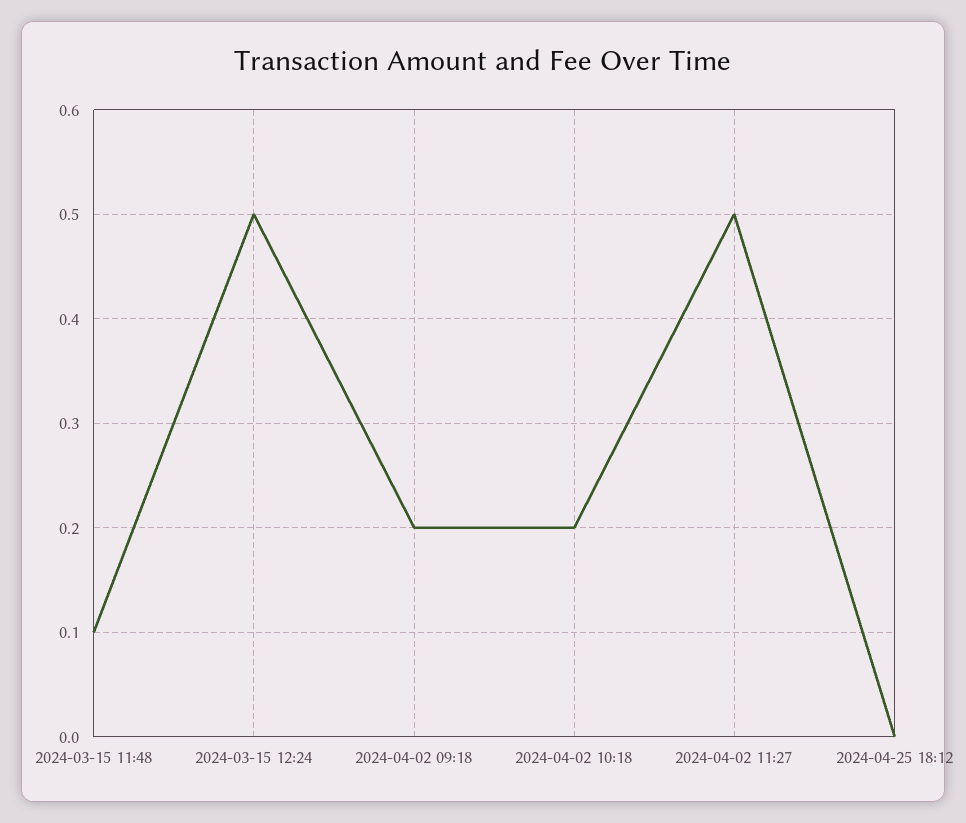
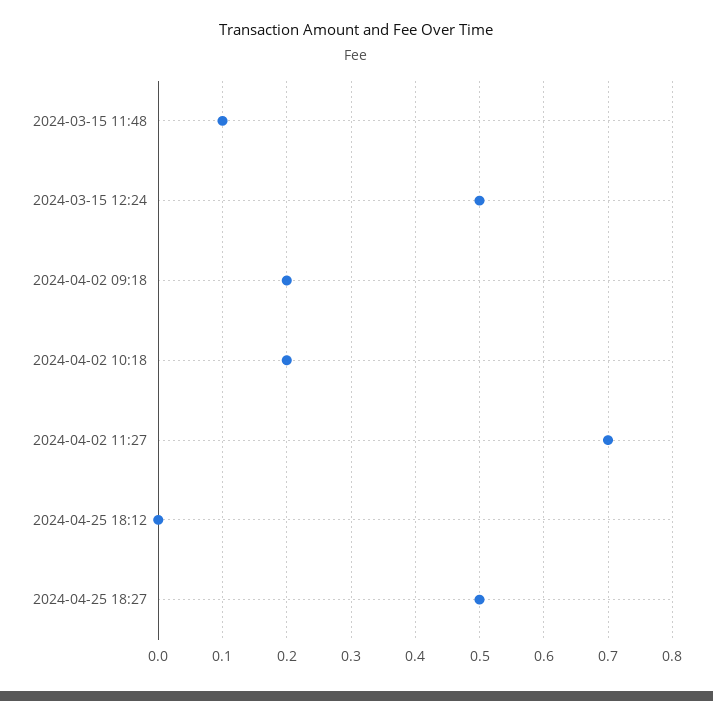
2024-04-02 11:27: 0.5 -> 0.7
2024-04-25 18:27: none -> 0.5

